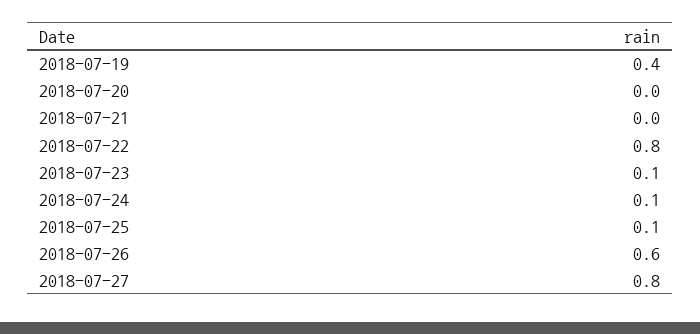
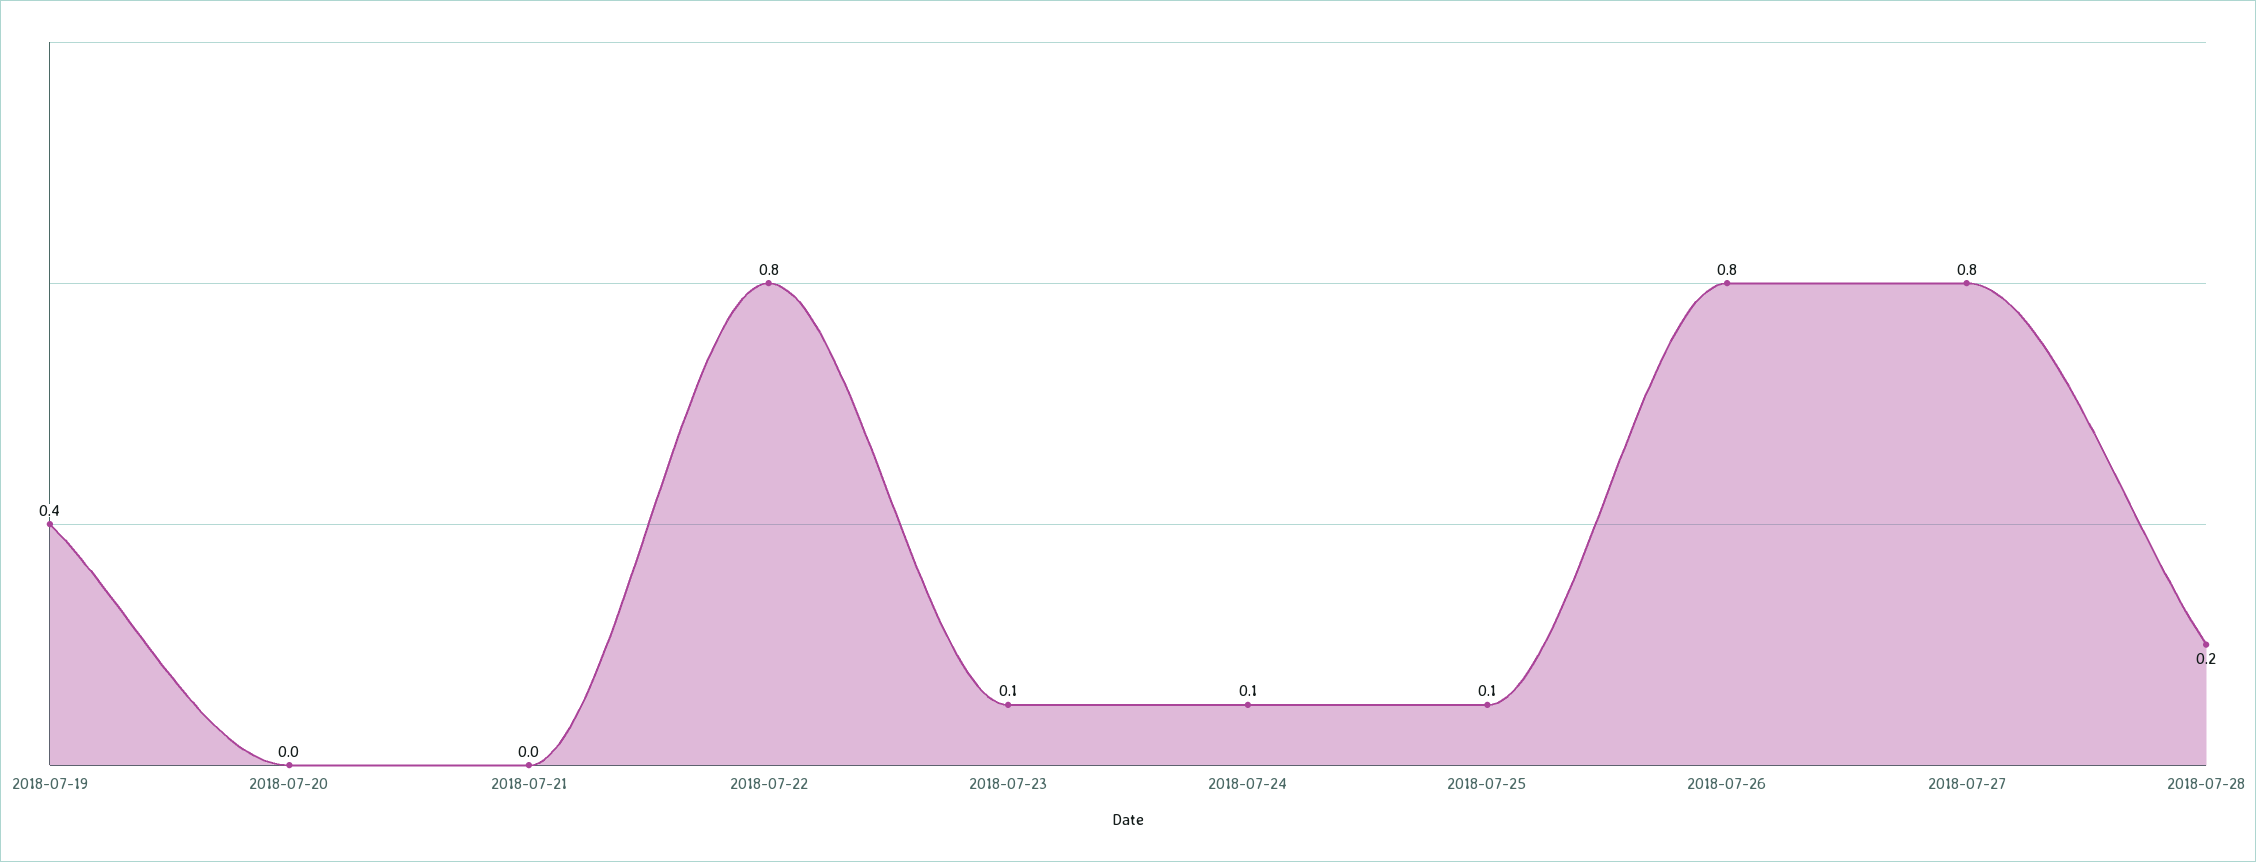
2018-07-26: 0.6 -> 0.8
2018-07-28: none -> 0.2

